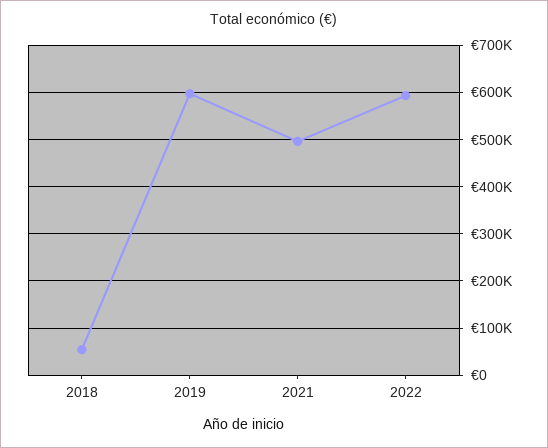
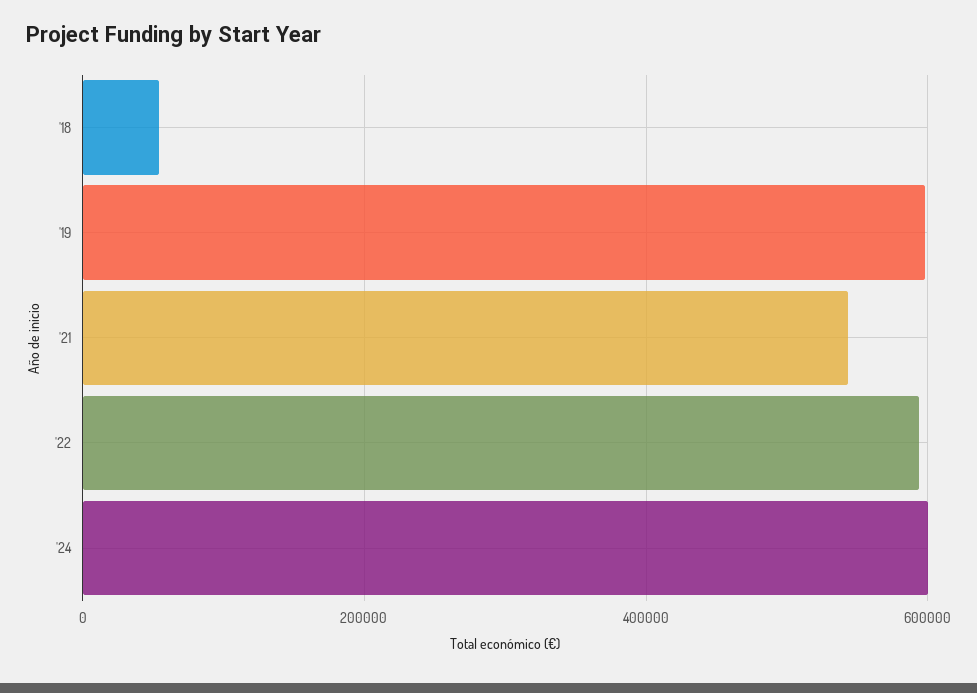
2021: 500000 -> 540000
'24: none -> 600000

